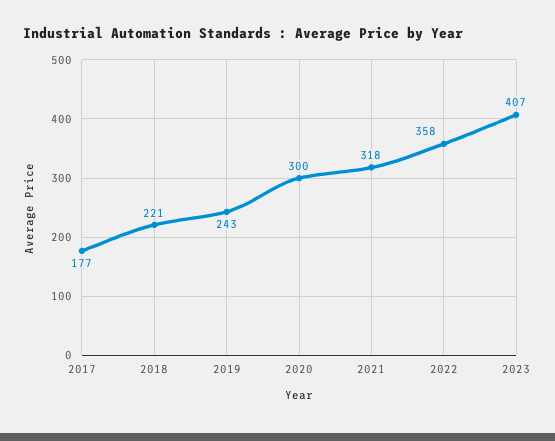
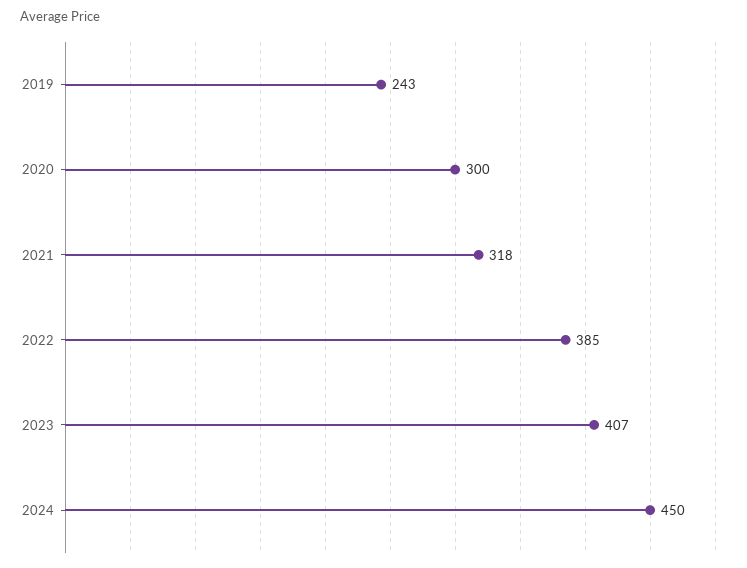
2017: 177 -> none
2018: 221 -> none
2022: 358 -> 385
2024: none -> 450

